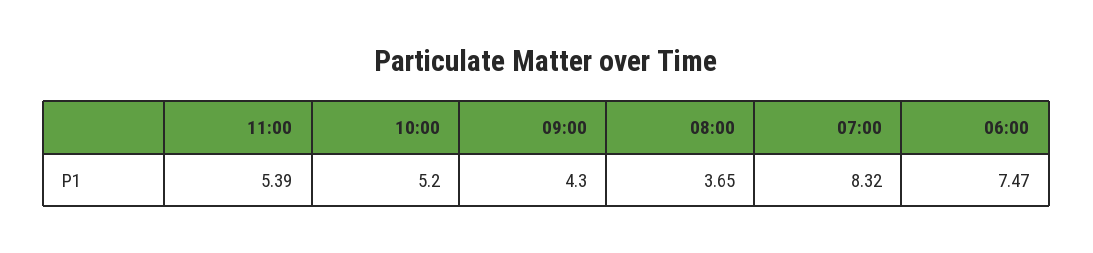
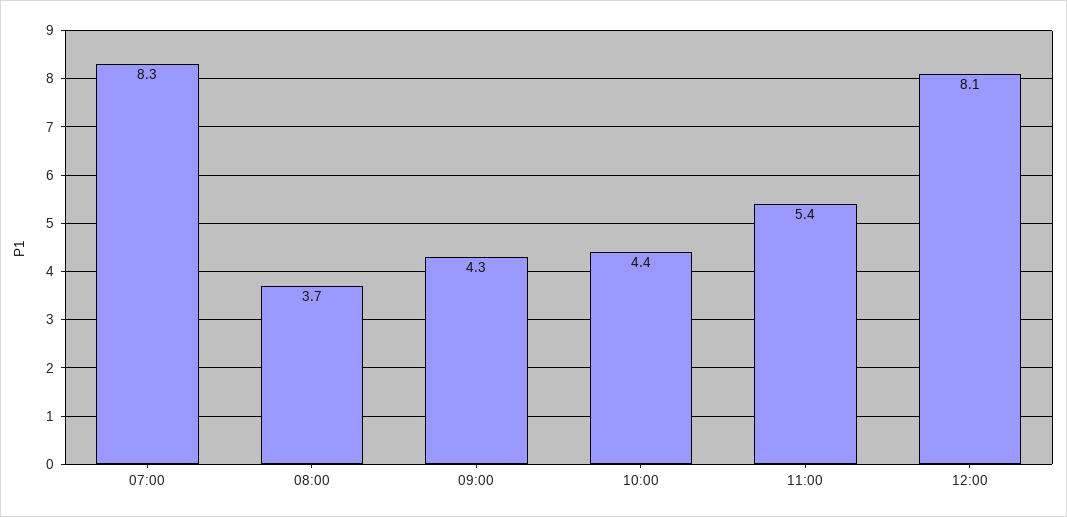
10:00: 5.2 -> 4.4
06:00: 7.47 -> none
12:00: none -> 8.1

